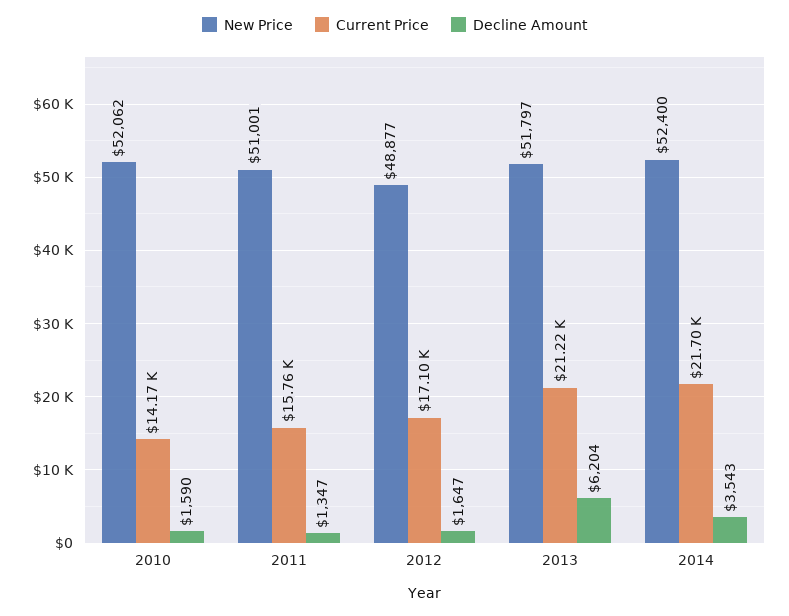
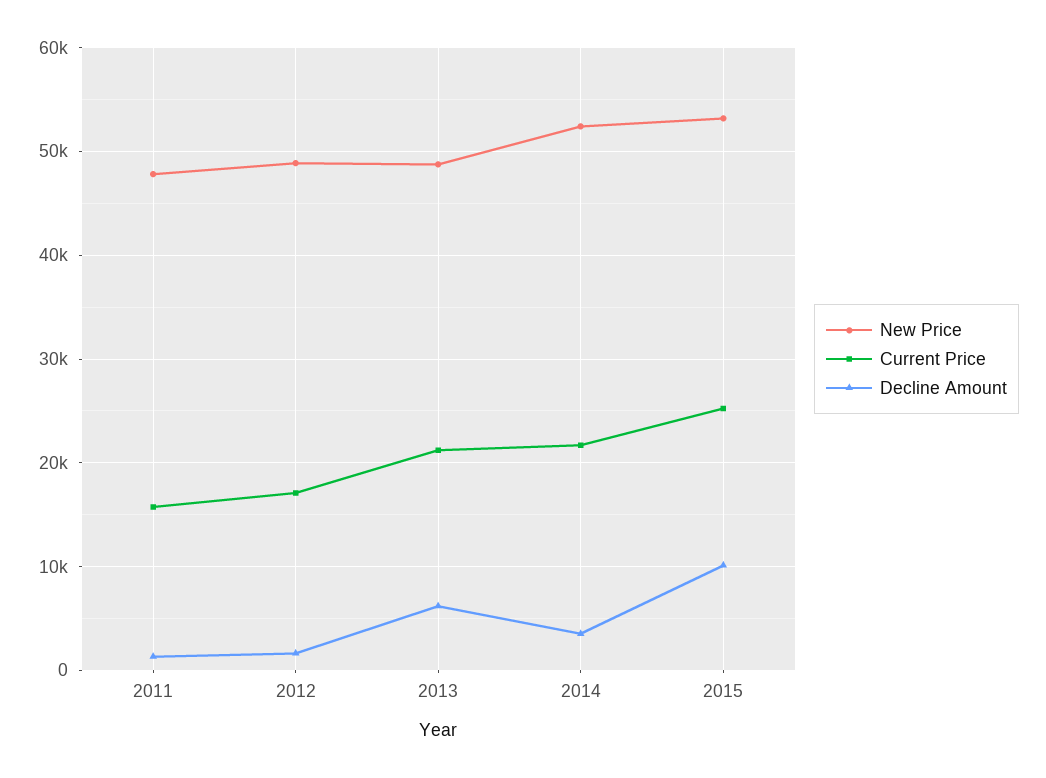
New Price, 2010: 52062 -> none
Current Price, 2010: 14170 -> none
Decline Amount, 2010: 1590 -> none
New Price, 2011: 51001 -> 48000
New Price, 2013: 51797 -> 49000
New Price, 2015: none -> 53000
Current Price, 2015: none -> 25000
Decline Amount, 2015: none -> 10000

